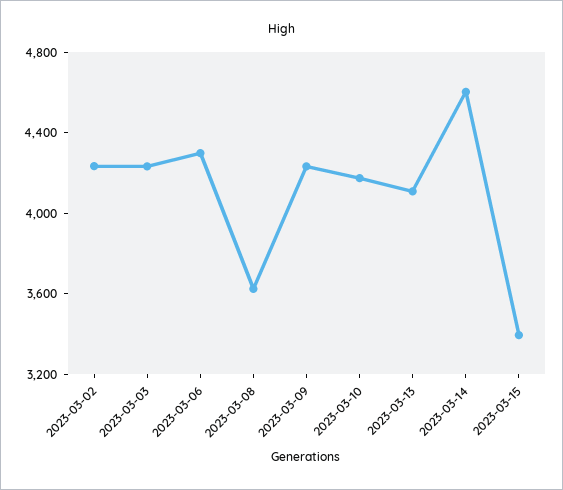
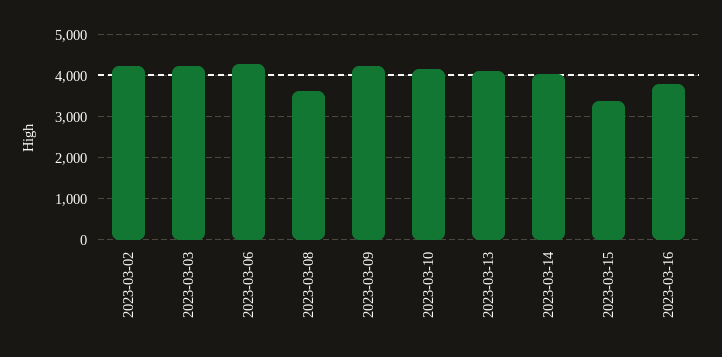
2023-03-14: 4600 -> 4000
2023-03-16: none -> 3800

